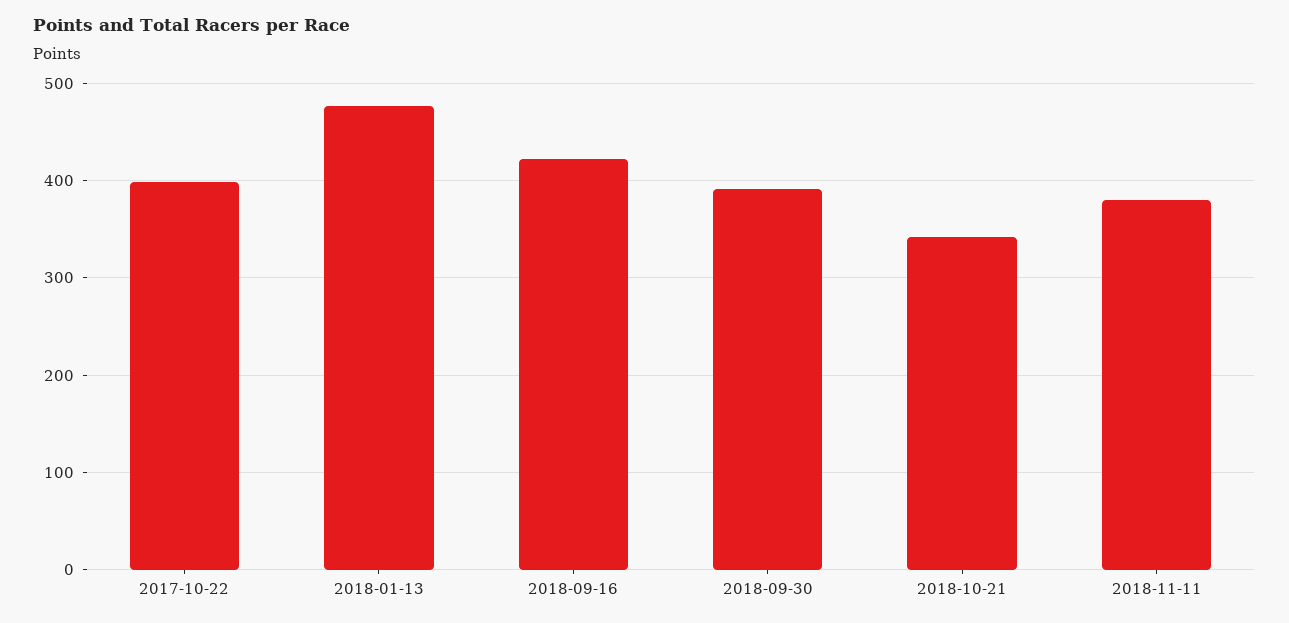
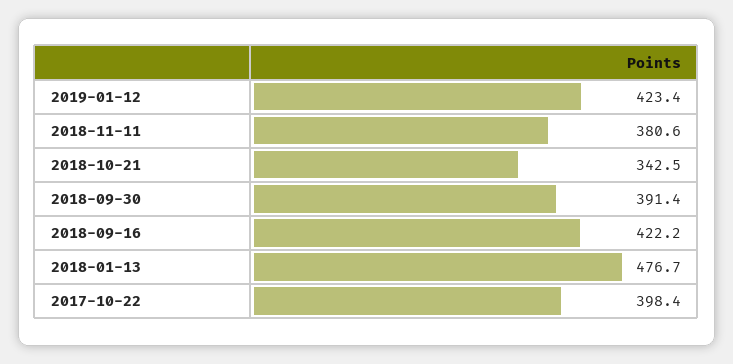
2019-01-12: none -> 423.4

